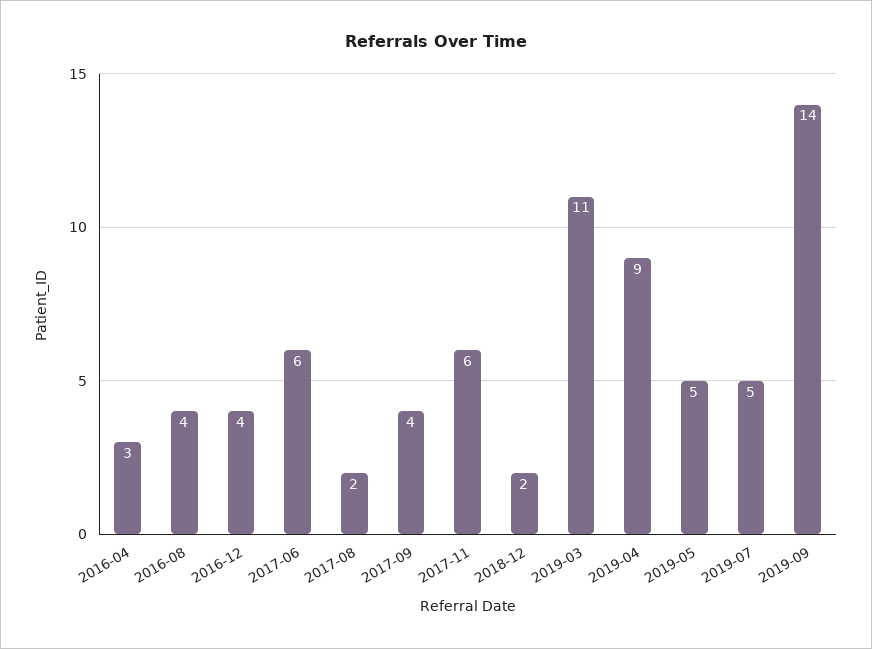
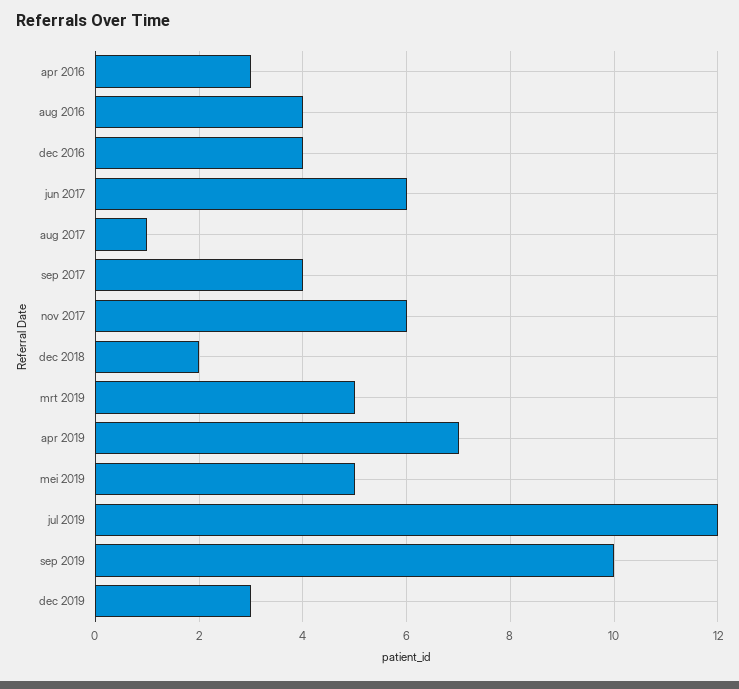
2017-08: 2 -> 1
2019-03: 11 -> 5
2019-04: 9 -> 7
2019-07: 5 -> 12
2019-09: 14 -> 10
dec 2019: none -> 3

